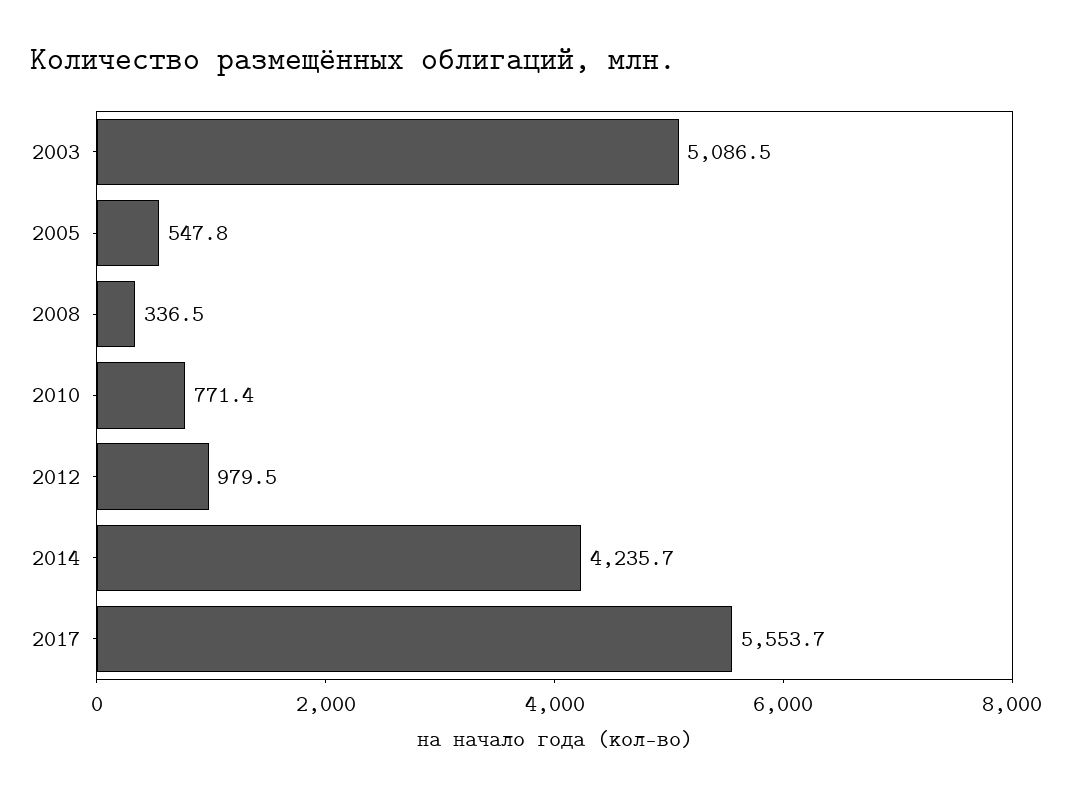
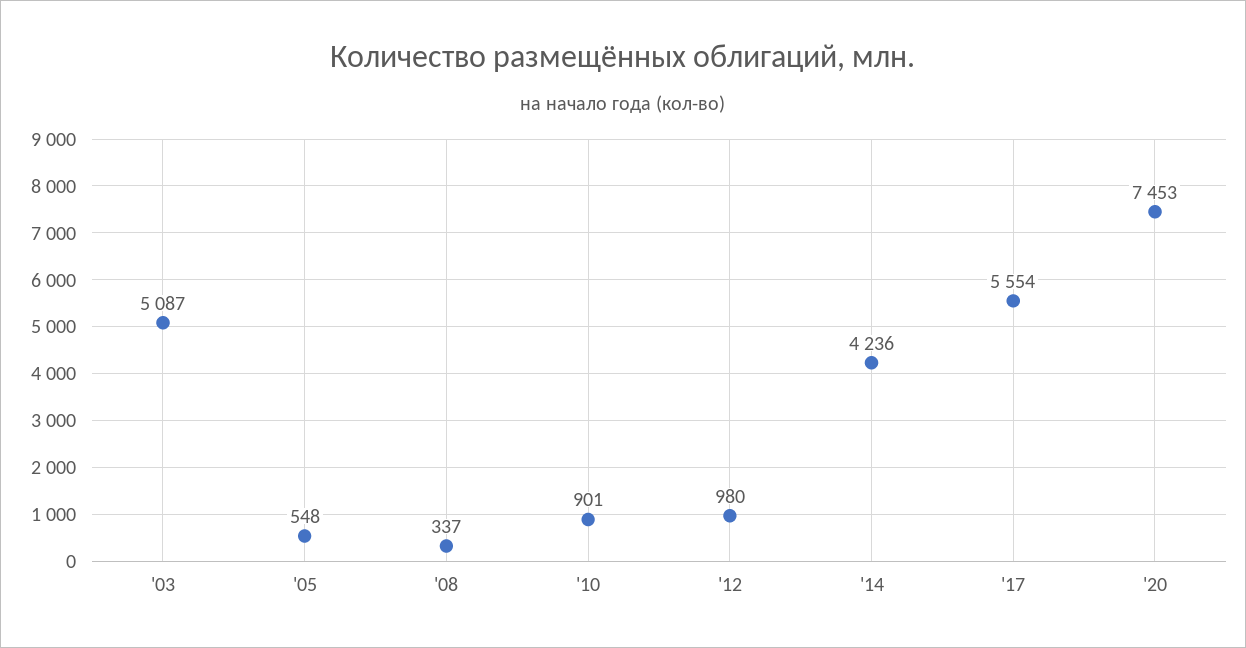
2010: 771.4 -> 901
'20: none -> 7453

